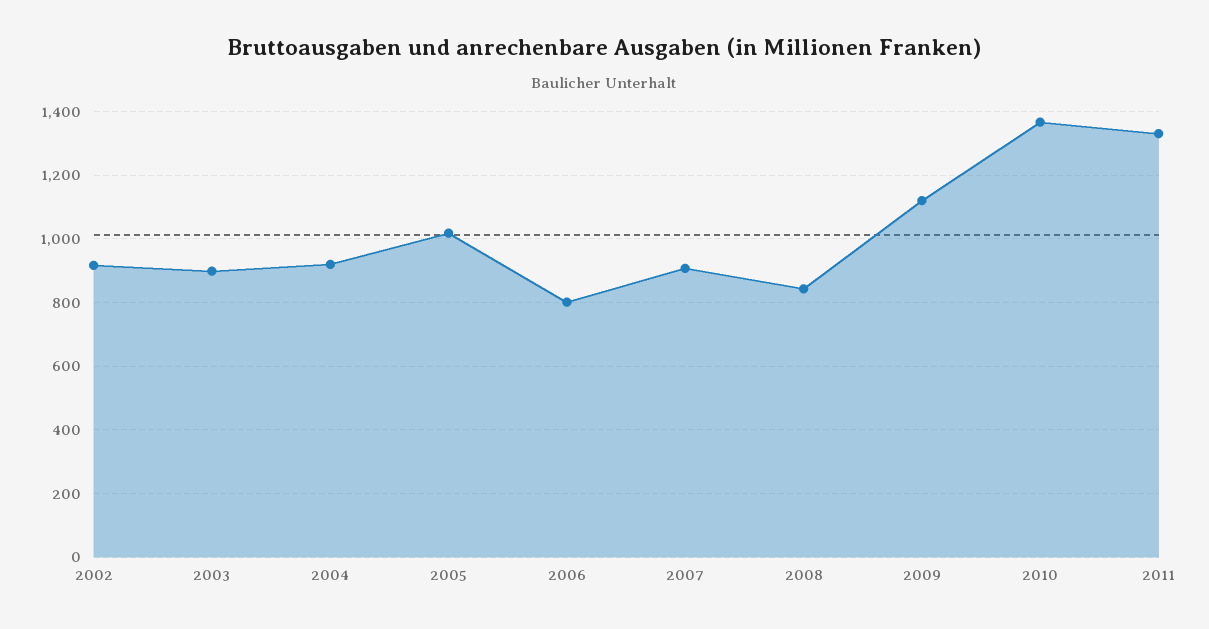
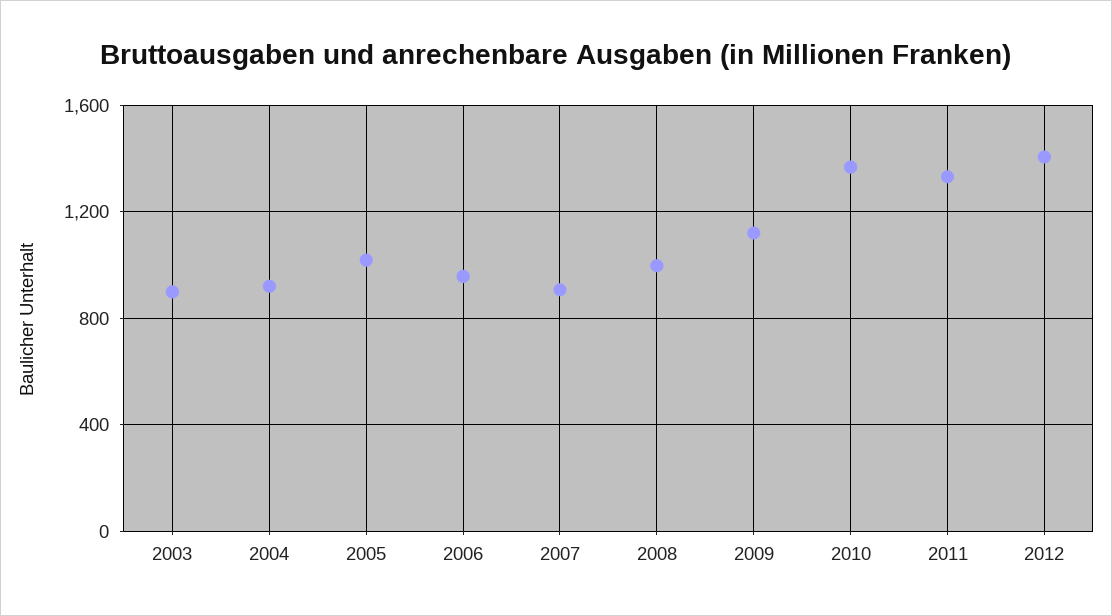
2002: 920 -> none
2006: 800 -> 950
2008: 840 -> 1000
2012: none -> 1400

